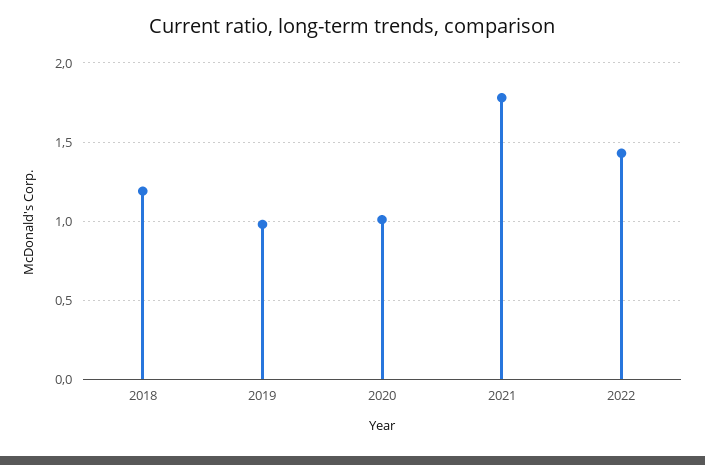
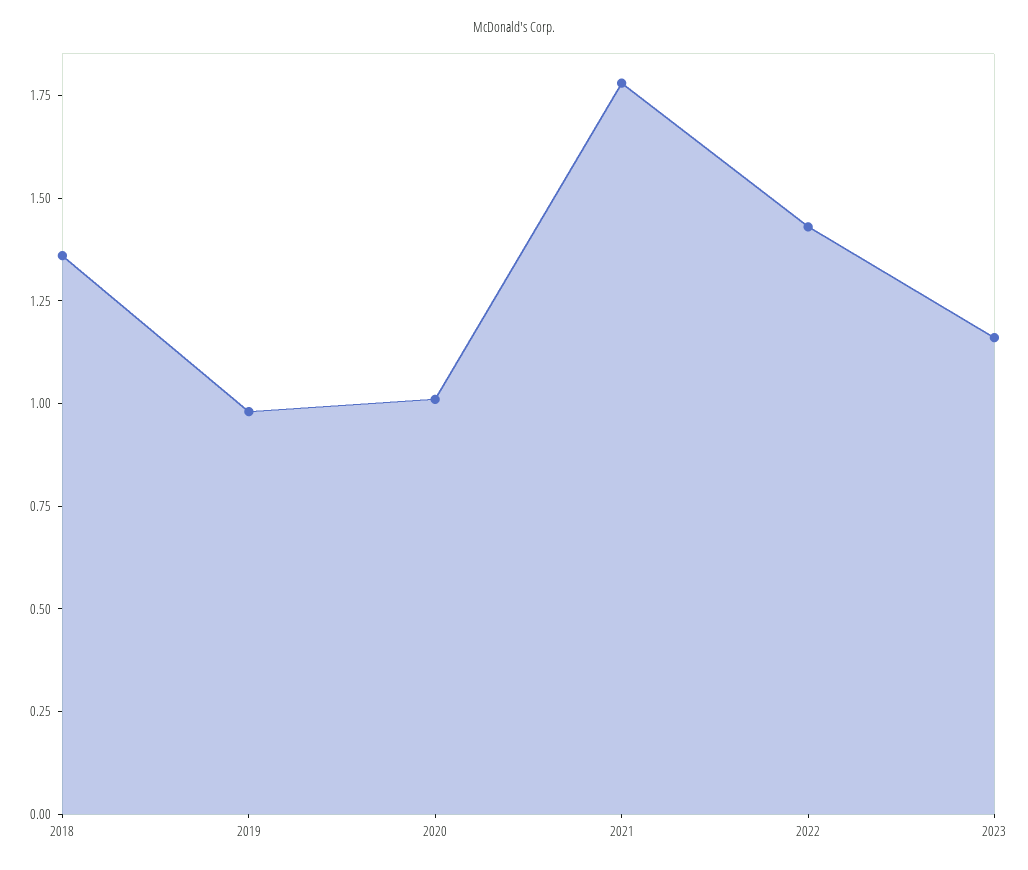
2018: 1.2 -> 1.35
2023: none -> 1.15

